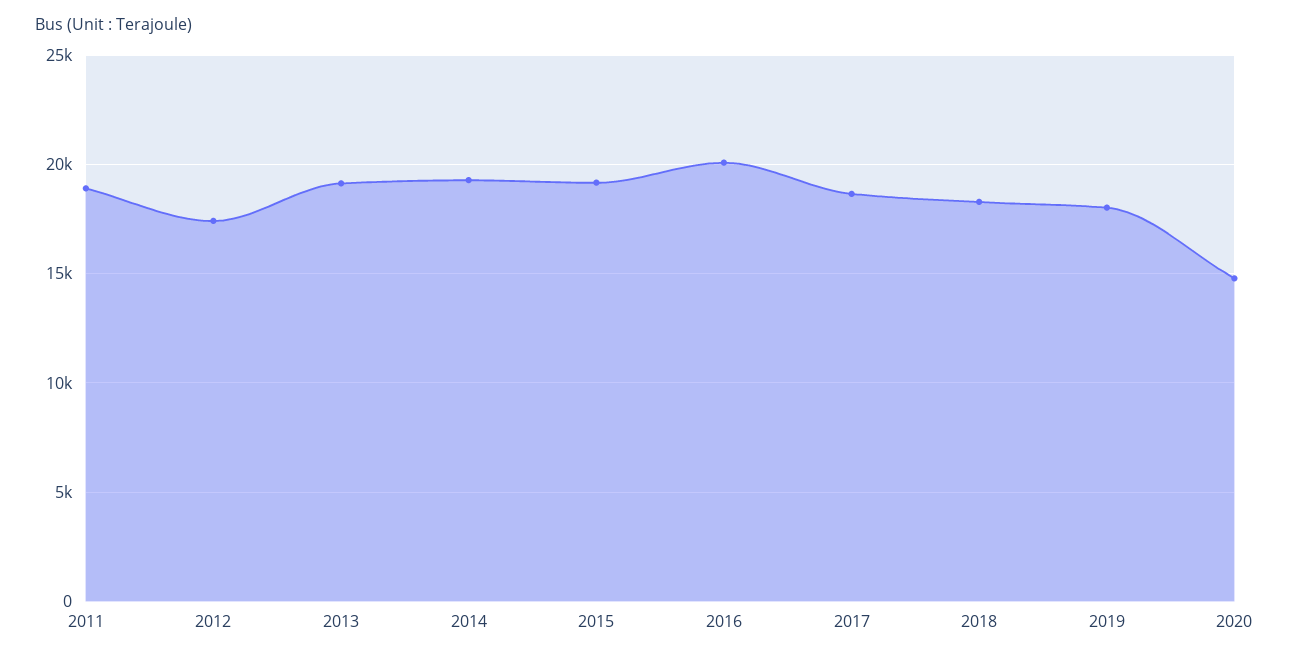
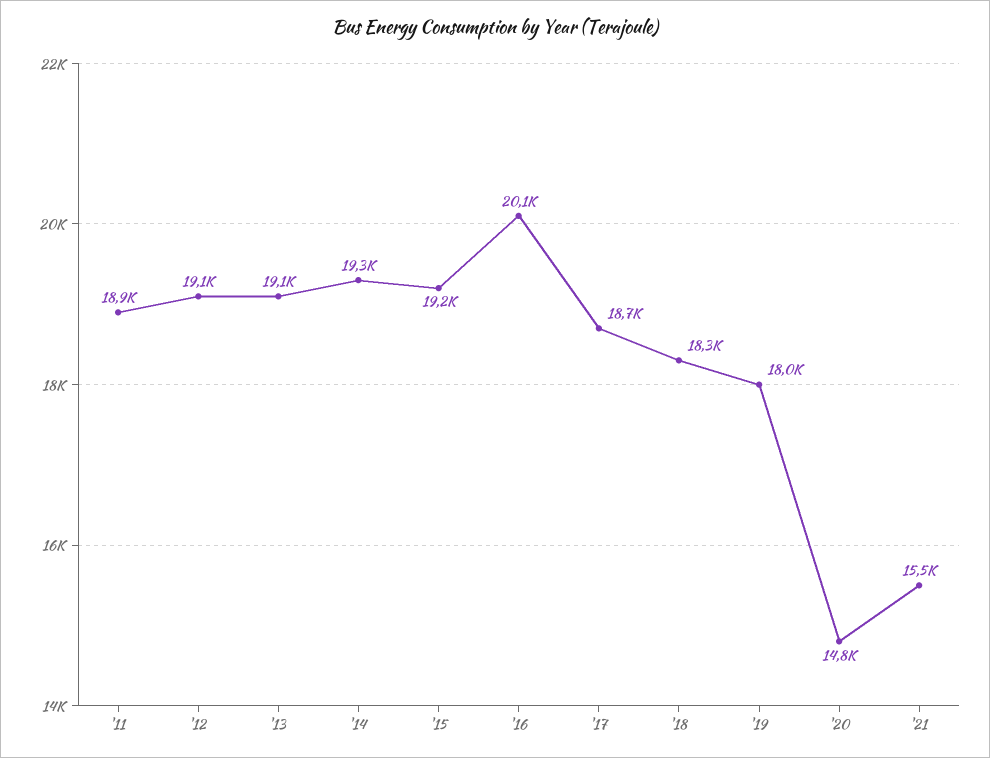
2012: 17500 -> 19100
'21: none -> 15500

